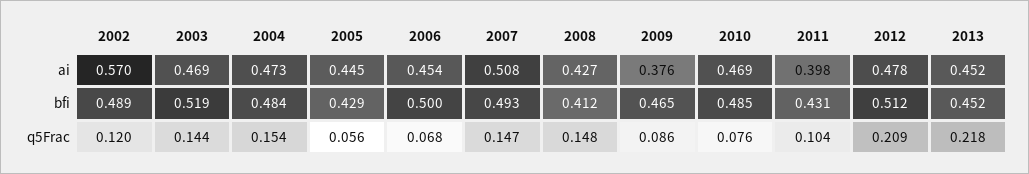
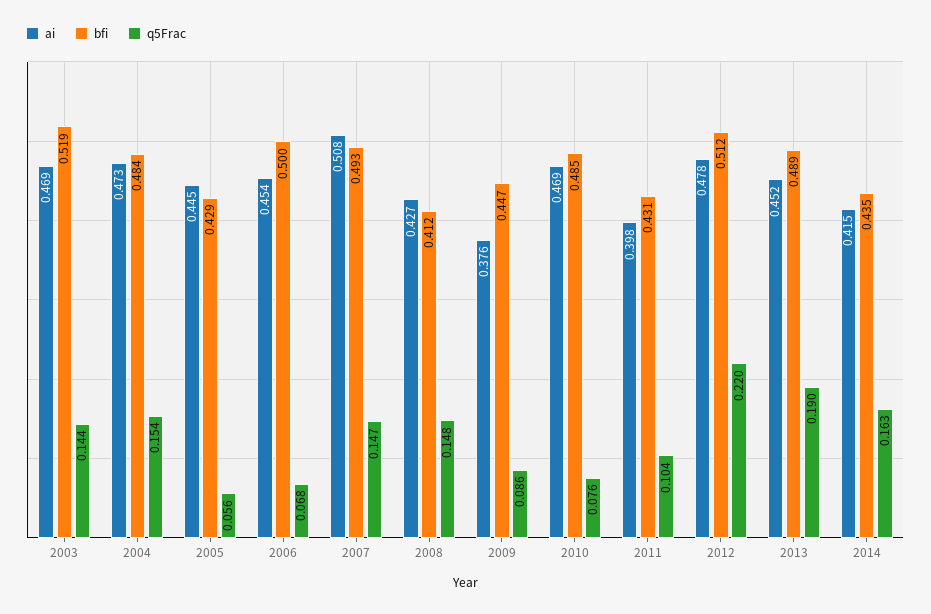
ai, 2002: 0.57 -> none
bfi, 2002: 0.489 -> none
bfi, 2009: 0.465 -> 0.447
bfi, 2013: 0.452 -> 0.489
q5Frac, 2002: 0.12 -> none
q5Frac, 2012: 0.209 -> 0.22
q5Frac, 2013: 0.218 -> 0.19
ai, 2014: none -> 0.415
bfi, 2014: none -> 0.435
q5Frac, 2014: none -> 0.163

